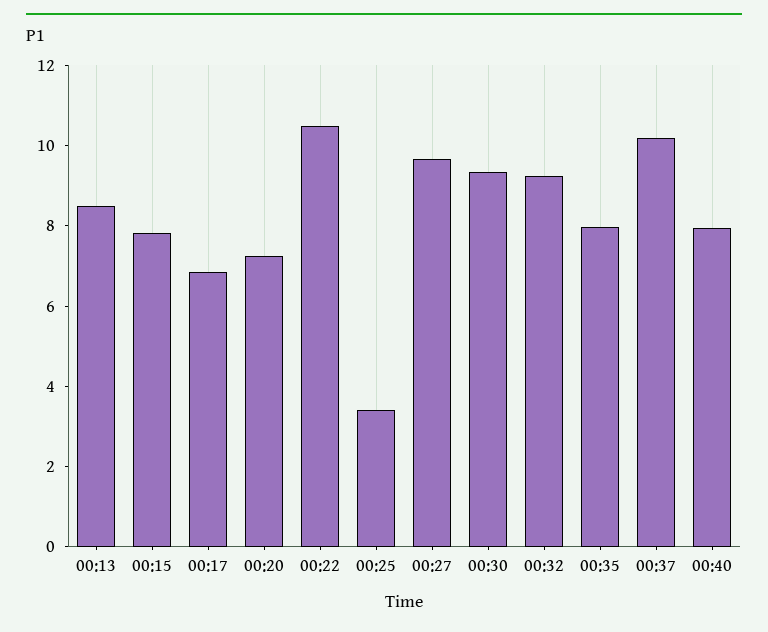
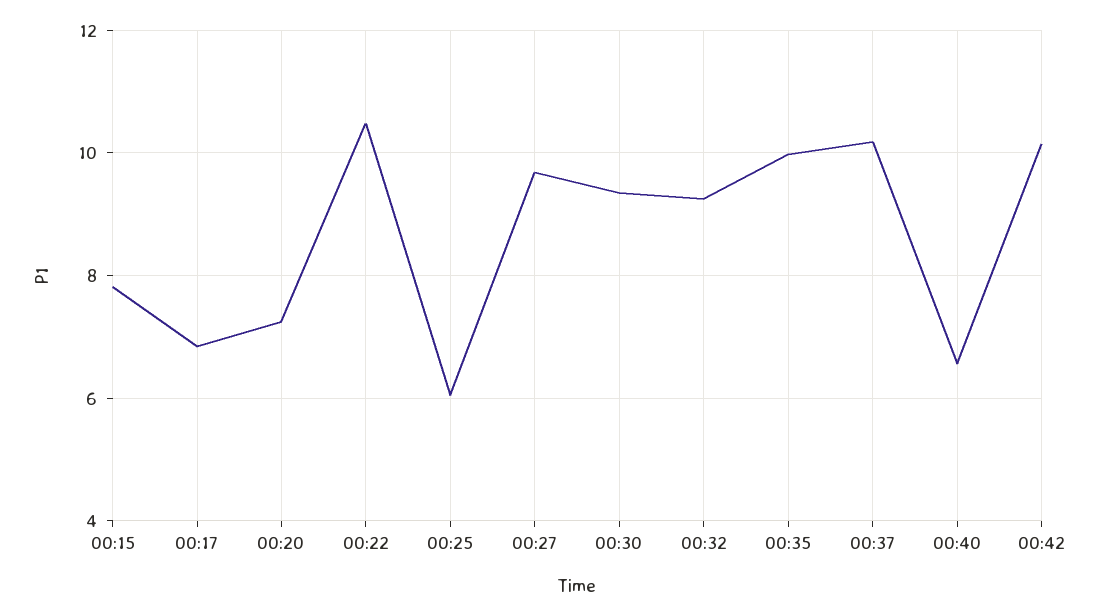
00:13: 8.5 -> none
00:25: 3.5 -> 6
00:35: 8 -> 10
00:40: 8 -> 6.6
00:42: none -> 10.2

